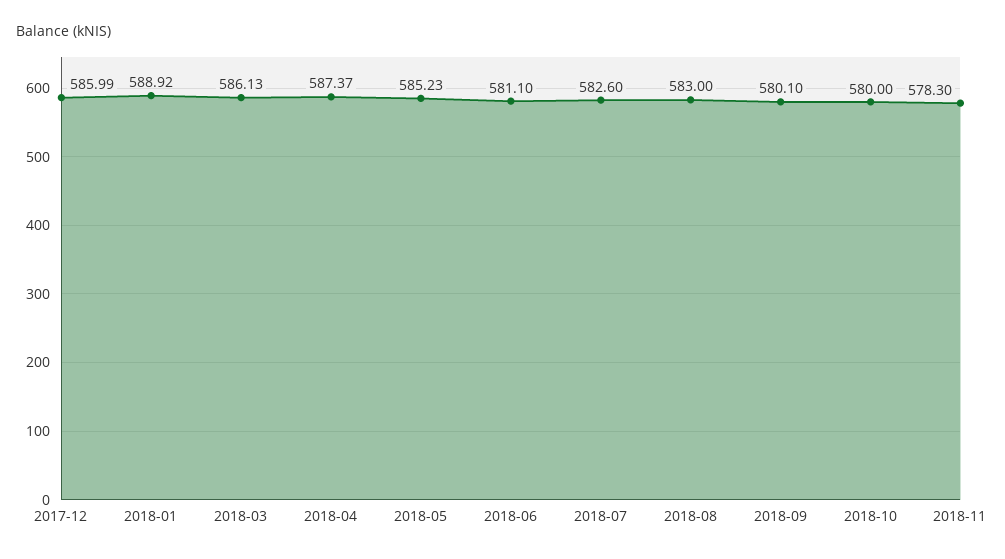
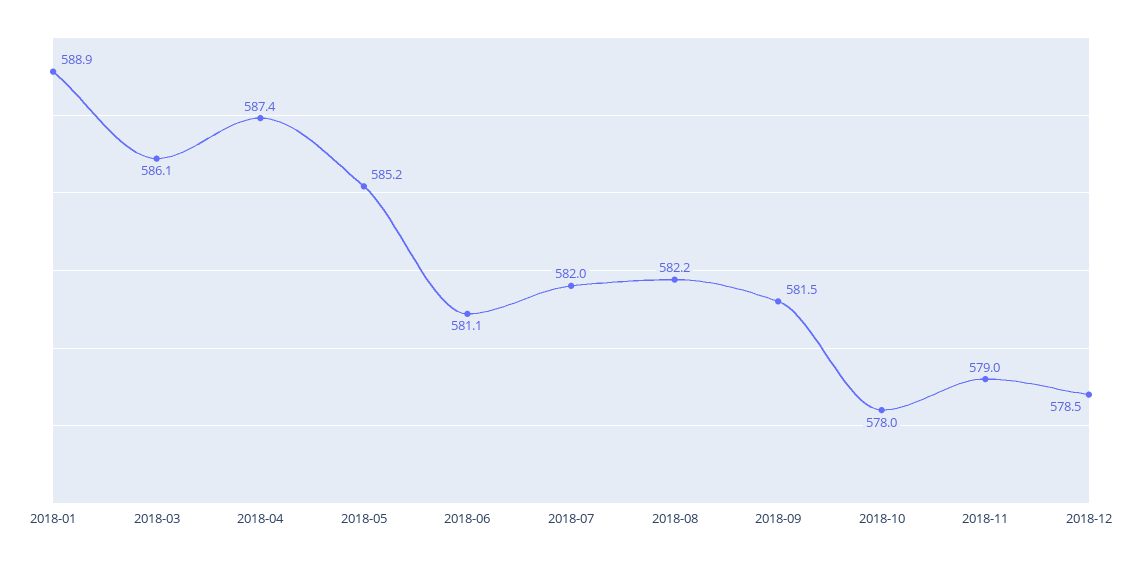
2017-12: 585.99 -> none
2018-07: 582.6 -> 582
2018-08: 583 -> 582.2
2018-09: 580.1 -> 581.5
2018-10: 580 -> 578
2018-11: 578.3 -> 579
2018-12: none -> 578.5

